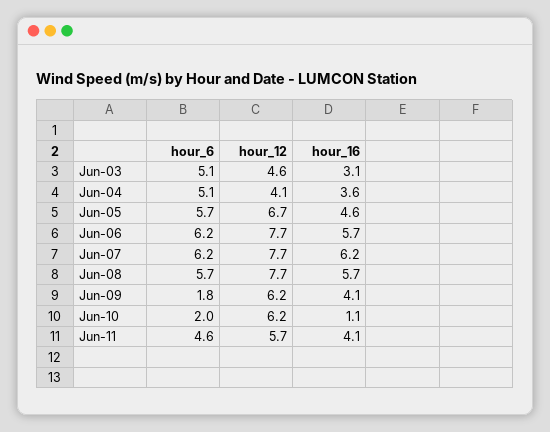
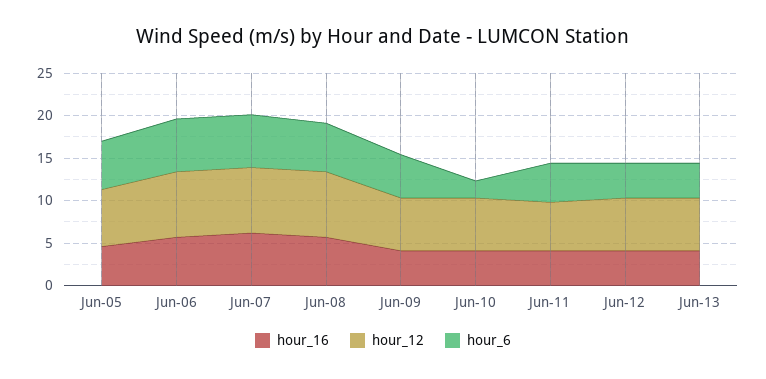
hour_6, Jun-03: 5.1 -> none
hour_12, Jun-03: 4.6 -> none
hour_16, Jun-03: 3.1 -> none
hour_6, Jun-04: 5.1 -> none
hour_12, Jun-04: 4.1 -> none
hour_16, Jun-04: 3.6 -> none
hour_6, Jun-09: 1.8 -> 5
hour_16, Jun-10: 1.1 -> 4
hour_16, Jun-12: none -> 4
hour_12, Jun-12: none -> 6
hour_6, Jun-12: none -> 4
hour_16, Jun-13: none -> 4
hour_12, Jun-13: none -> 6
hour_6, Jun-13: none -> 4

